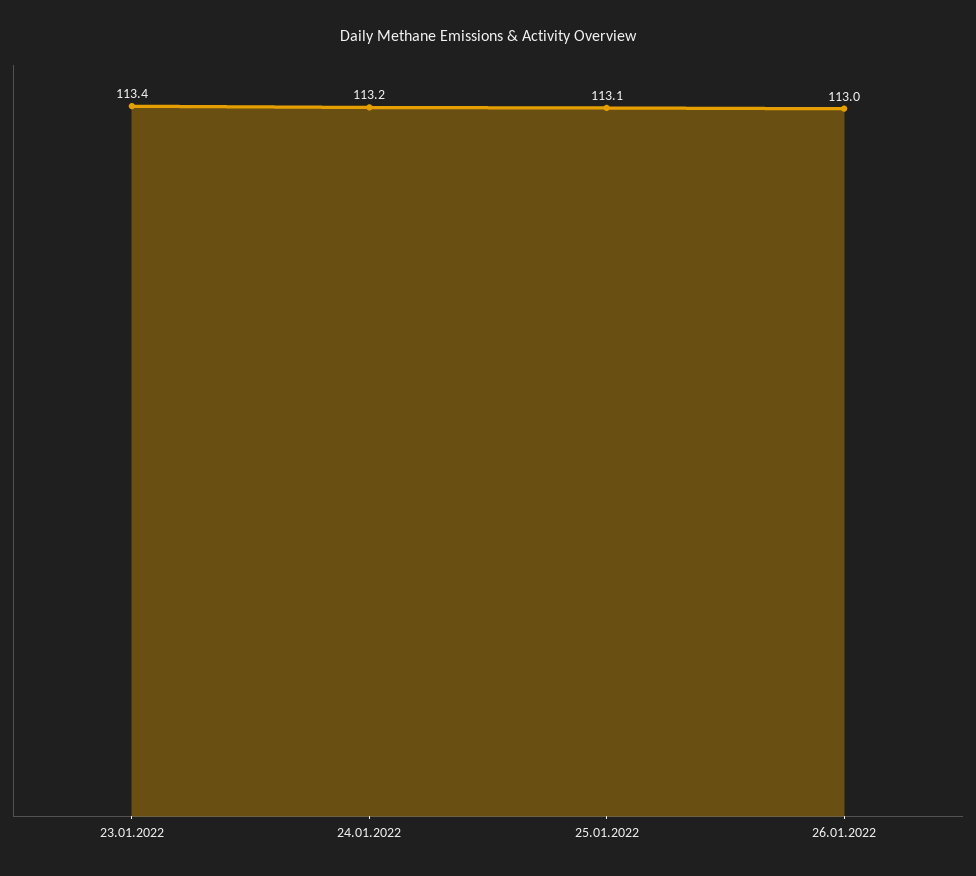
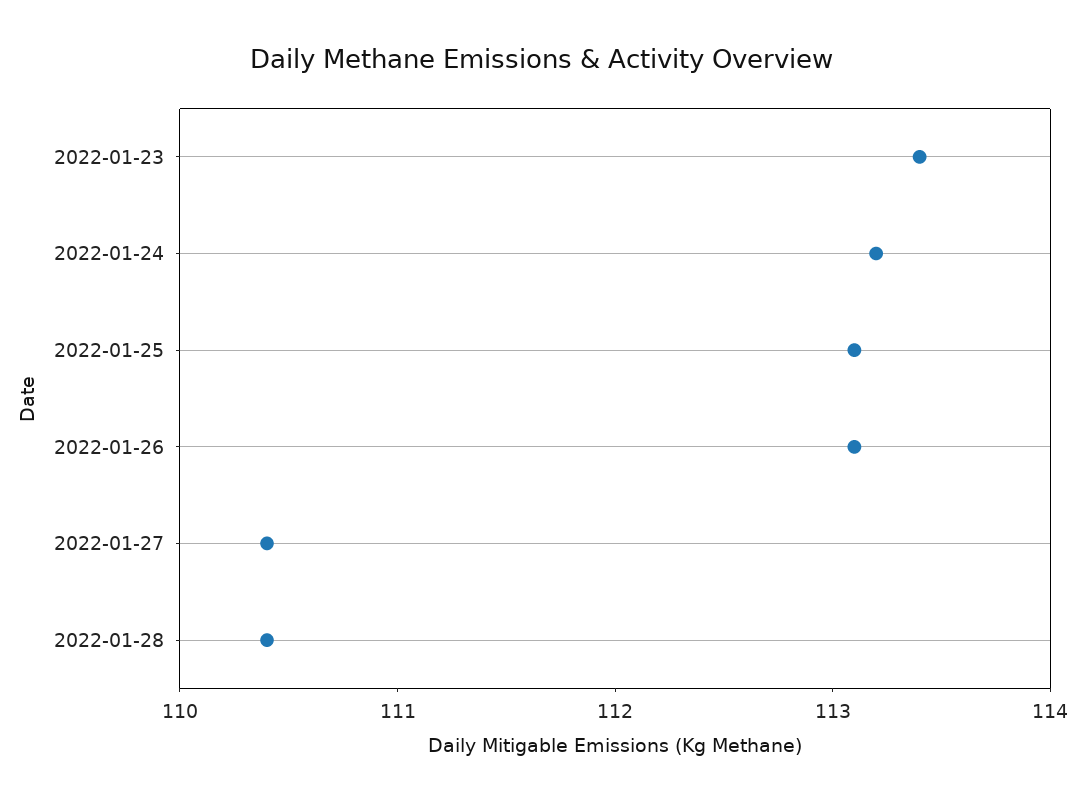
26.01.2022: 113 -> 113.1
2022-01-27: none -> 110.4
2022-01-28: none -> 110.4

